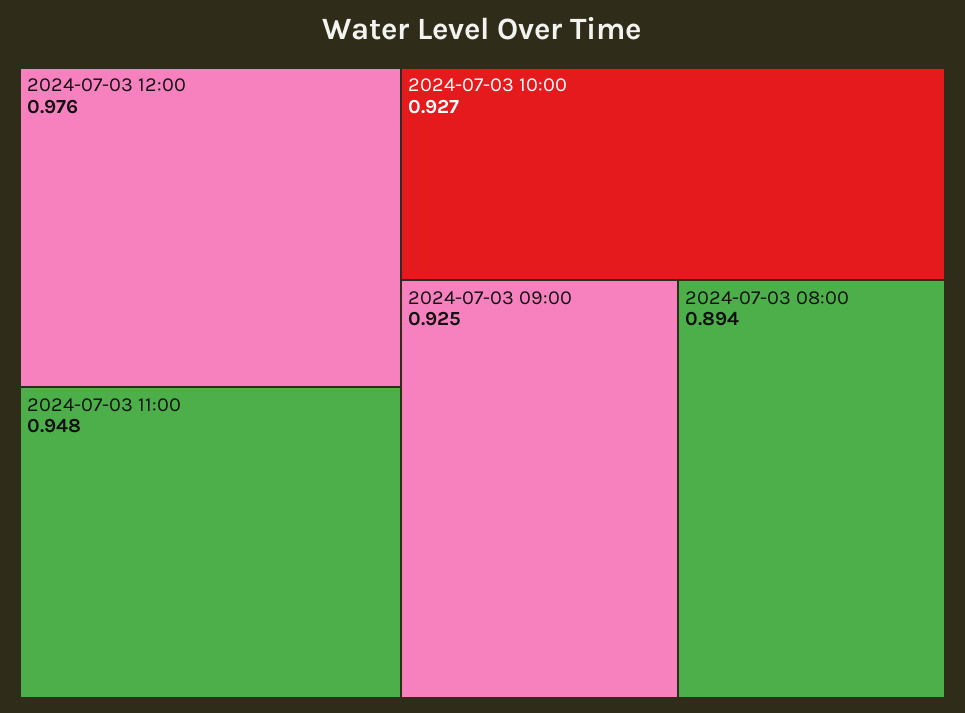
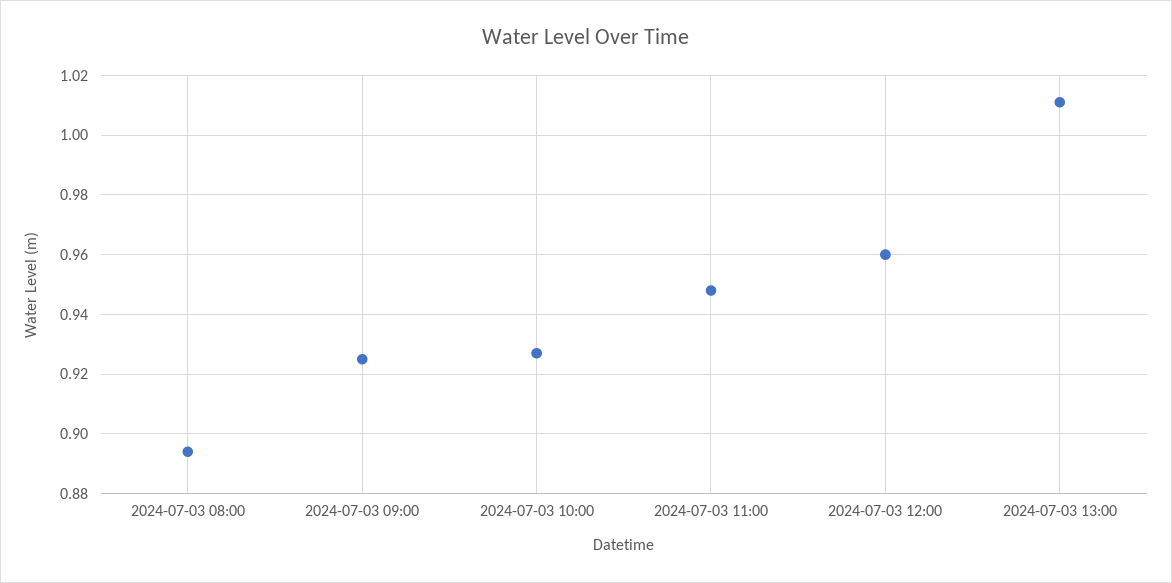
2024-07-03 12:00: 0.976 -> 0.96
2024-07-03 13:00: none -> 1.01

